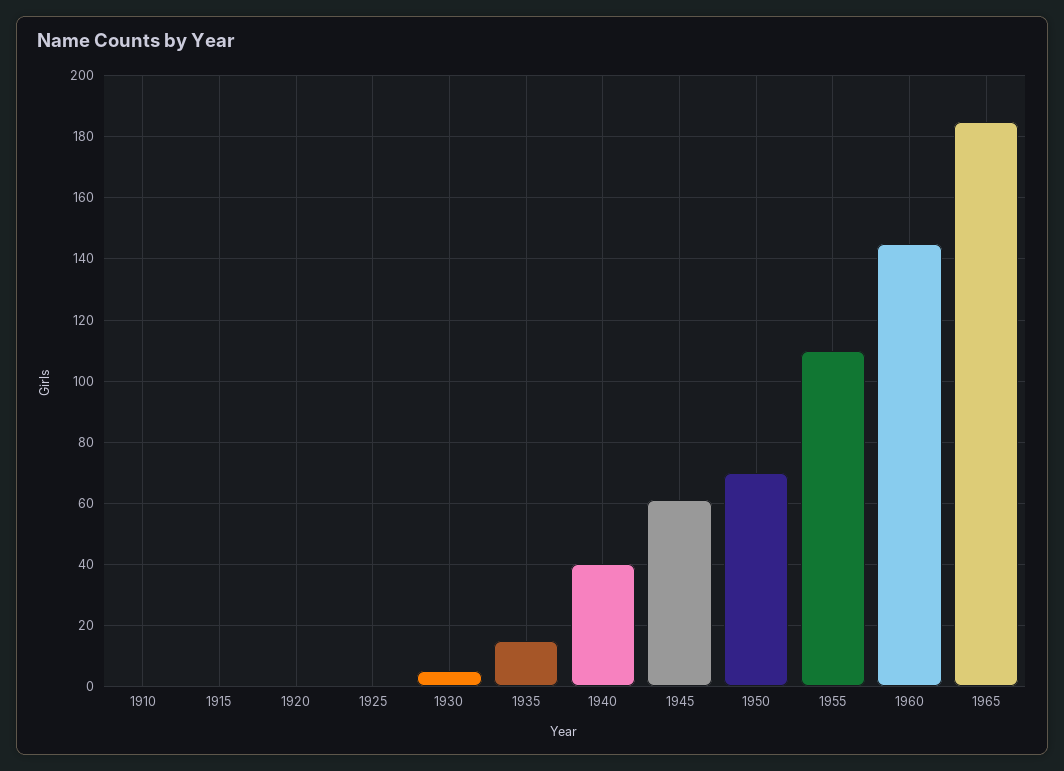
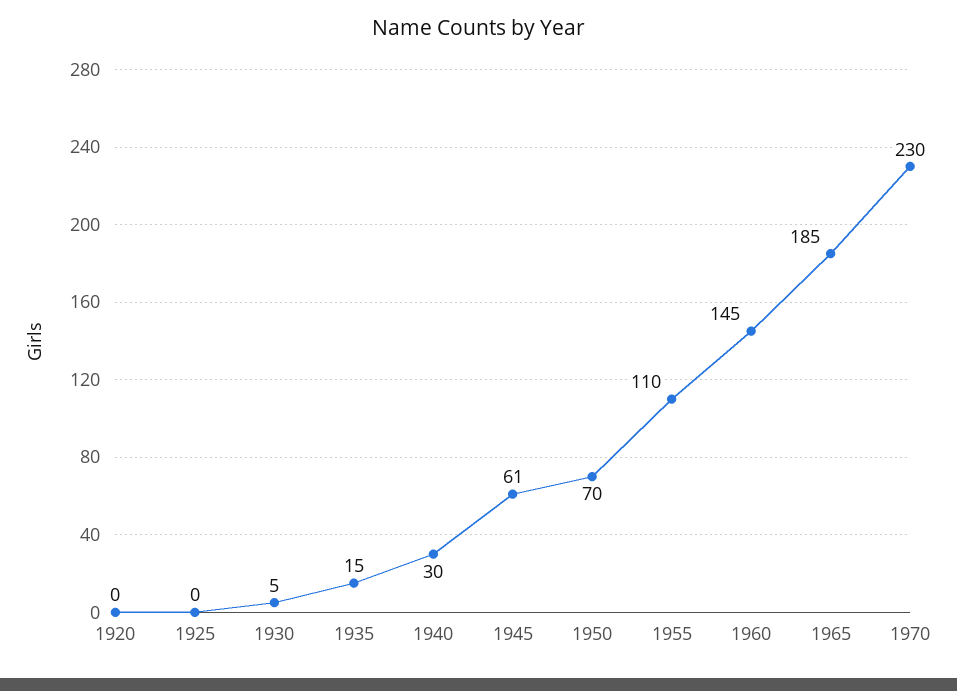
1910: 0 -> none
1915: 0 -> none
1940: 40 -> 30
1970: none -> 230

